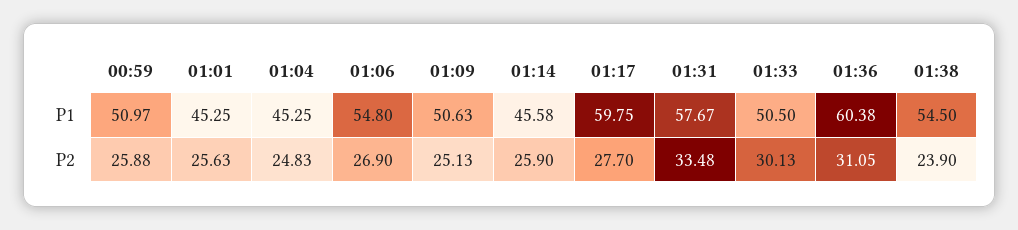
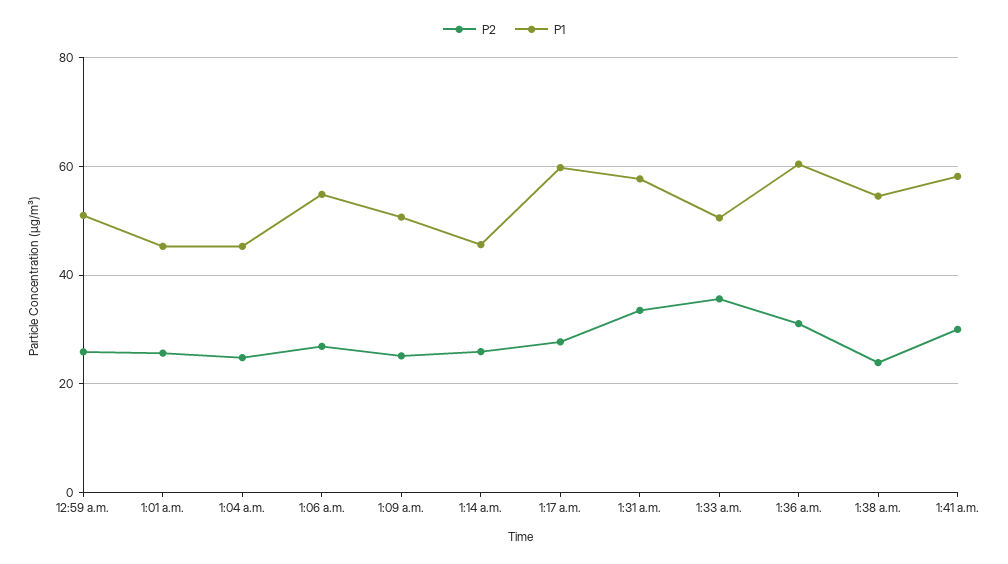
P2, 01:33: 30.13 -> 36
P2, 1:41 a.m.: none -> 30
P1, 1:41 a.m.: none -> 58

